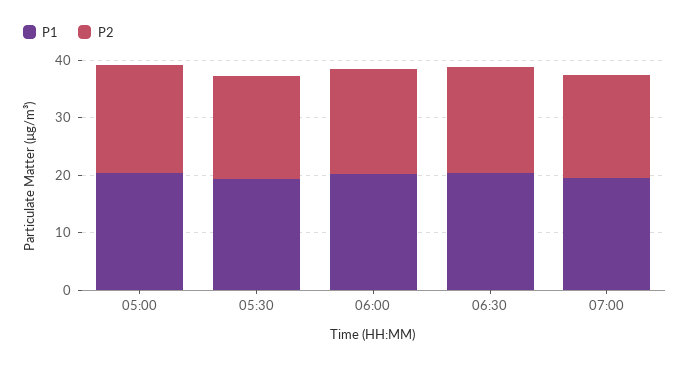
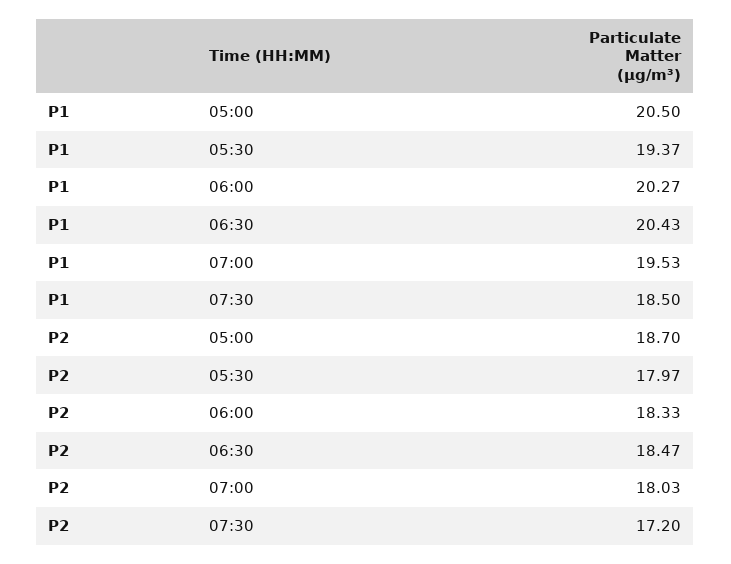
P1, 07:30: none -> 18.5
P2, 07:30: none -> 17.2

